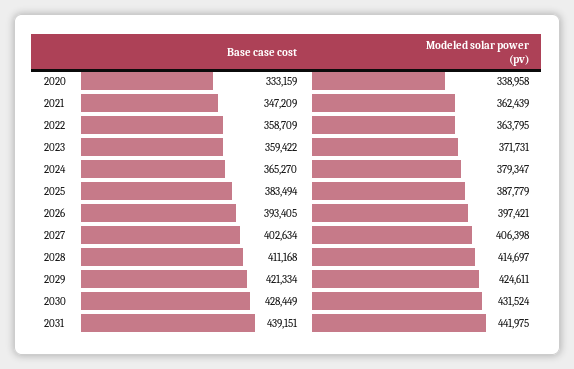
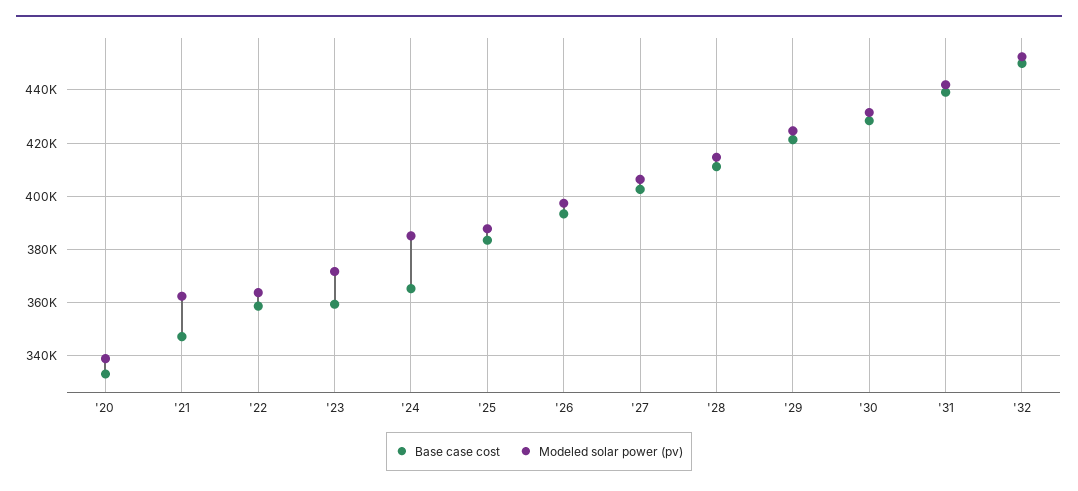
Modeled solar power (pv), 2024: 379347 -> 385000
Base case cost, '32: none -> 450000
Modeled solar power (pv), '32: none -> 452500

